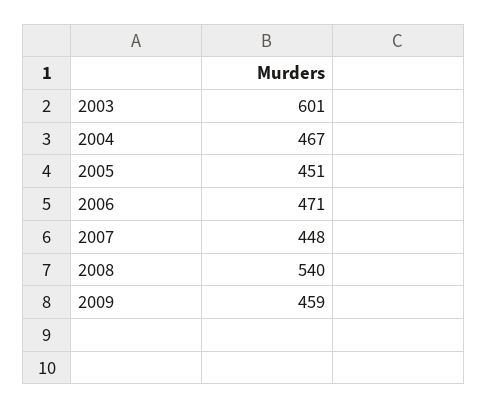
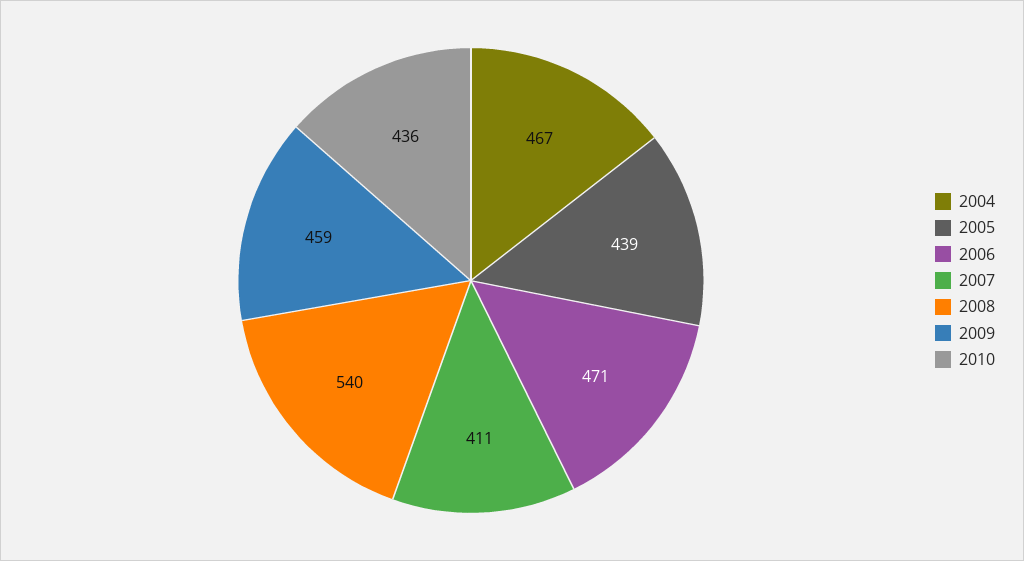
2003: 601 -> none
2005: 451 -> 439
2007: 448 -> 411
2010: none -> 436

